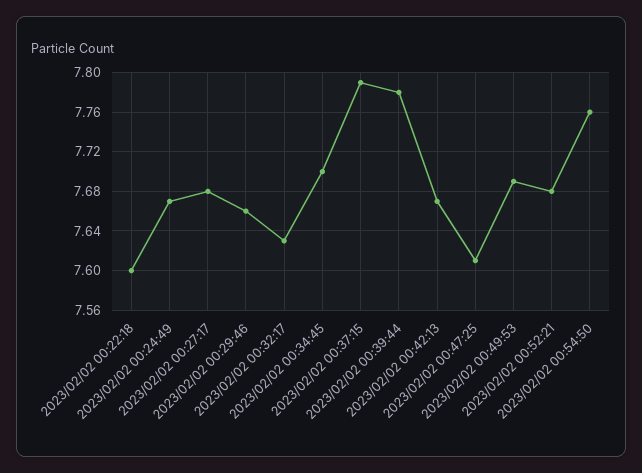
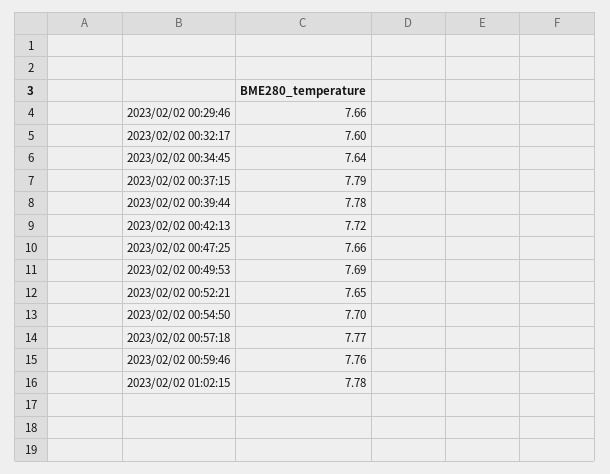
2023/02/02 00:22:18: 7.6 -> none
2023/02/02 00:24:49: 7.67 -> none
2023/02/02 00:27:17: 7.68 -> none
2023/02/02 00:32:17: 7.63 -> 7.6
2023/02/02 00:34:45: 7.7 -> 7.64
2023/02/02 00:42:13: 7.67 -> 7.72
2023/02/02 00:47:25: 7.61 -> 7.66
2023/02/02 00:52:21: 7.68 -> 7.65
2023/02/02 00:54:50: 7.76 -> 7.7
2023/02/02 00:57:18: none -> 7.77
2023/02/02 00:59:46: none -> 7.76
2023/02/02 01:02:15: none -> 7.78

